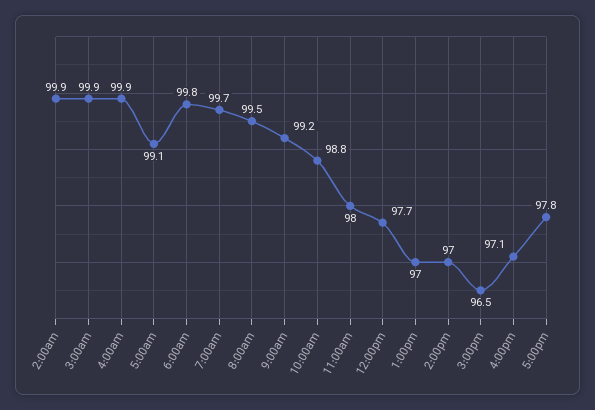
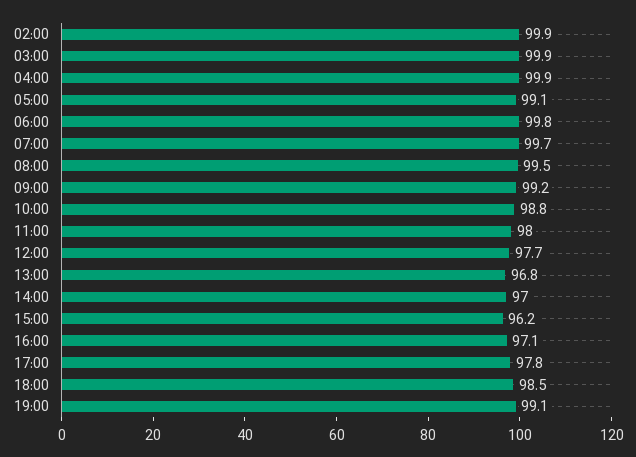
1:00pm: 97 -> 96.8
3:00pm: 96.5 -> 96.2
18:00: none -> 98.5
19:00: none -> 99.1

